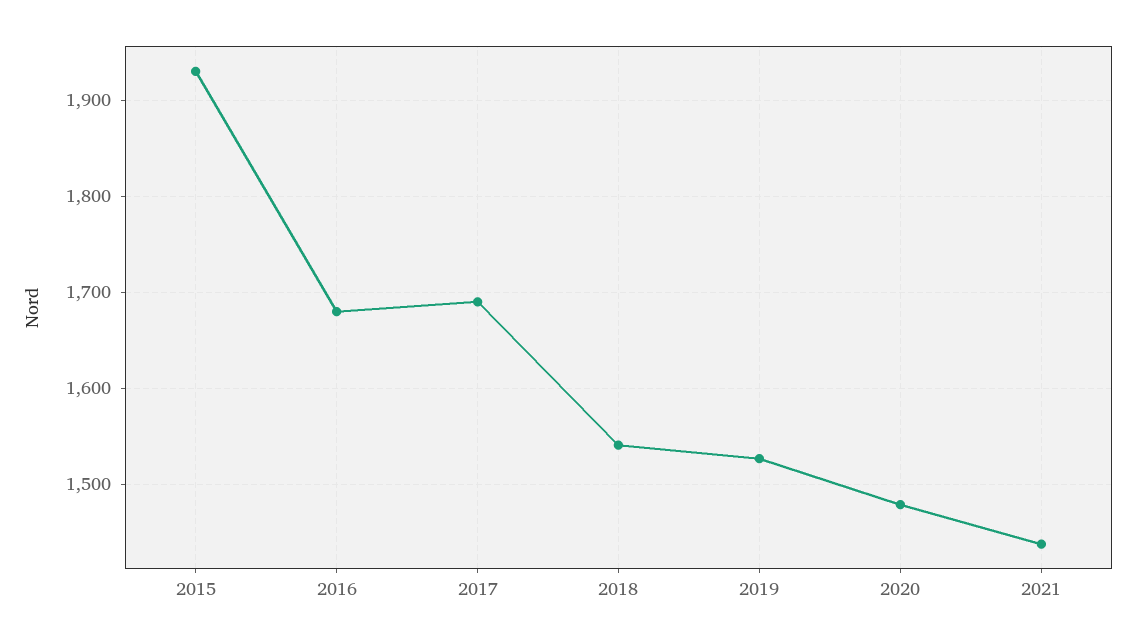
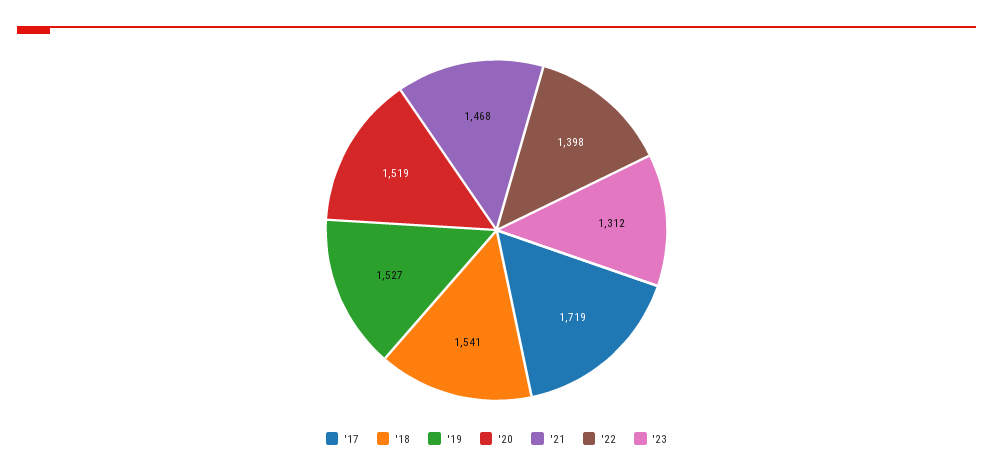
2015: 1930 -> none
2016: 1680 -> none
2017: 1690 -> 1719
2020: 1480 -> 1519
2021: 1440 -> 1468
'22: none -> 1398
'23: none -> 1312

